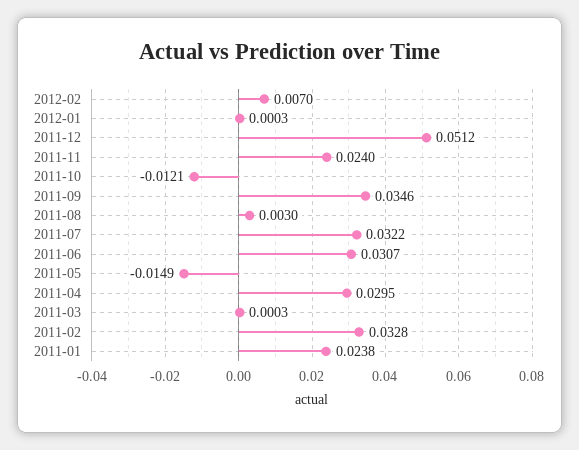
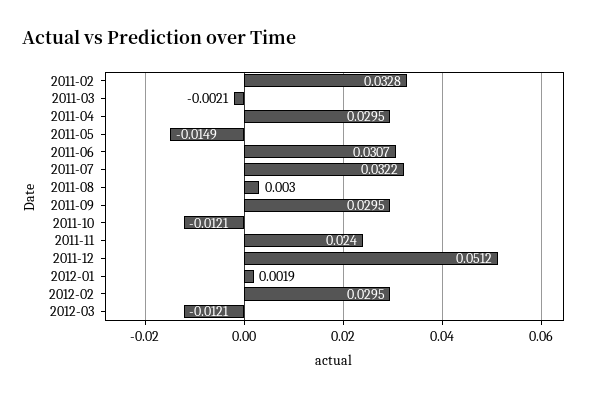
2012-02: 0.007 -> 0.0295
2012-01: 0.0003 -> 0.0019
2011-09: 0.0346 -> 0.0295
2011-03: 0.0003 -> -0.0021
2011-01: 0.0238 -> none
2012-03: none -> -0.0121

